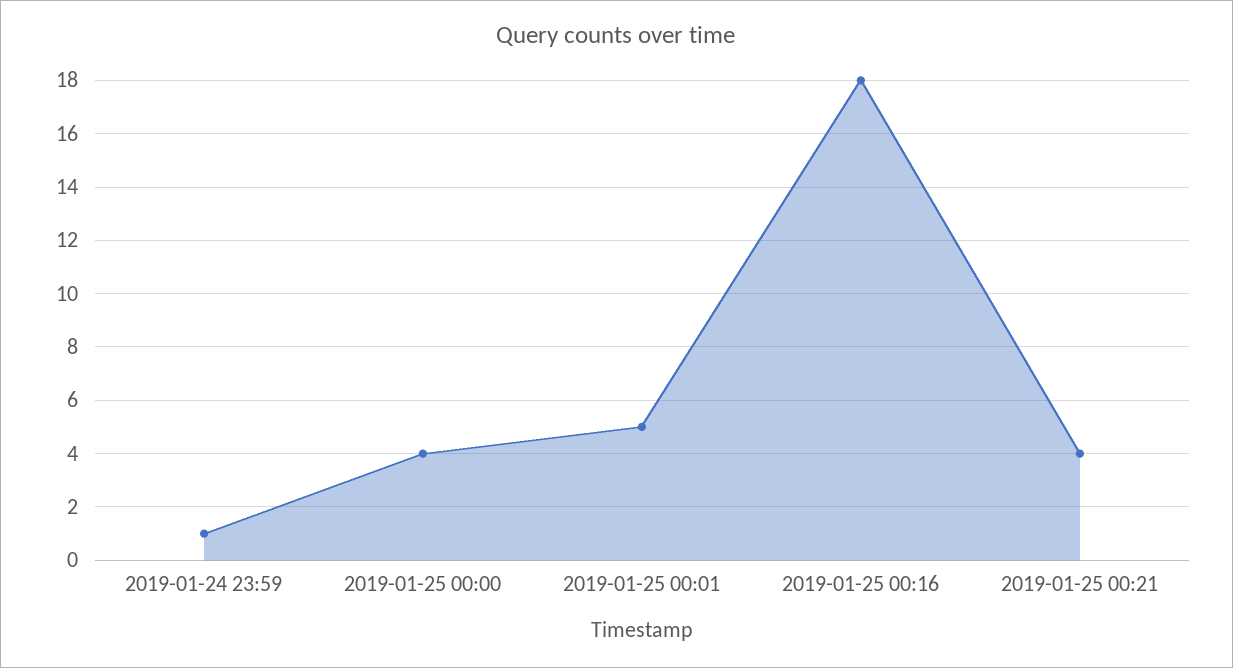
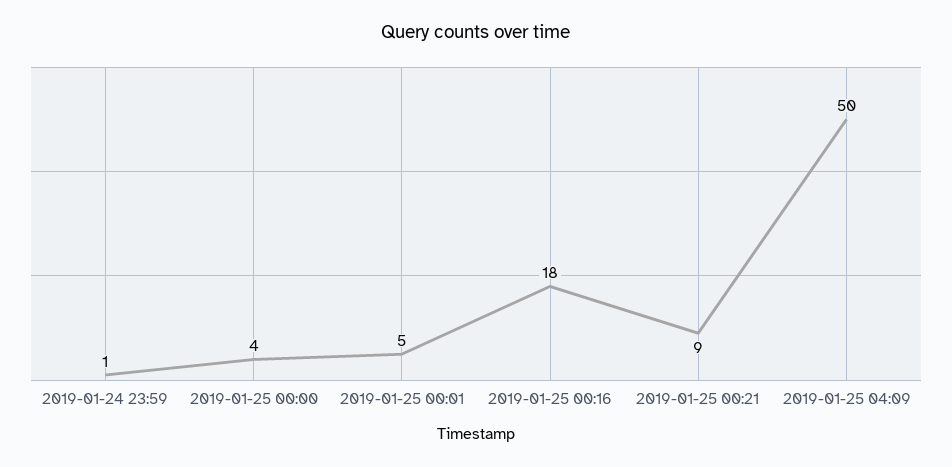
2019-01-25 00:21: 4 -> 9
2019-01-25 04:09: none -> 50

